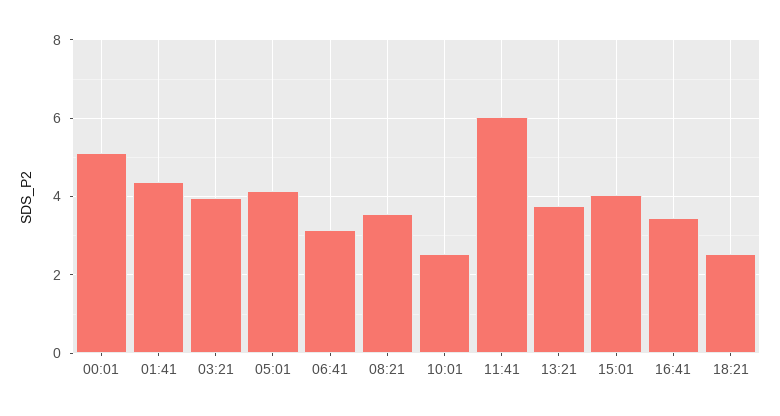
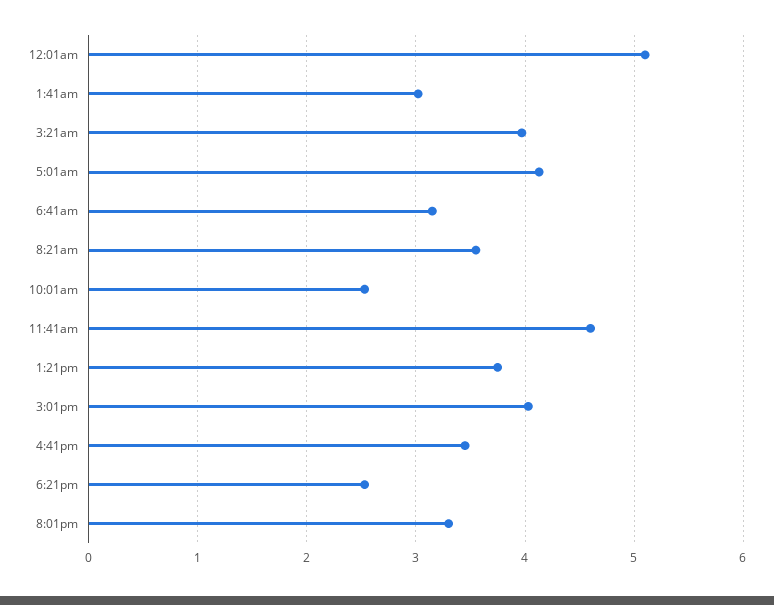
01:41: 4.4 -> 3
11:41: 6 -> 4.6
8:01pm: none -> 3.3

